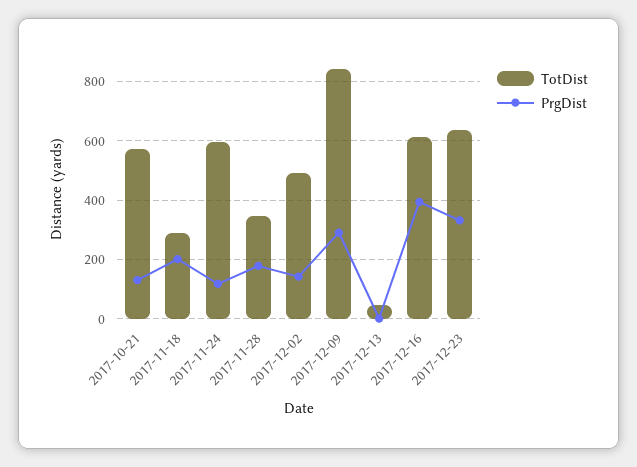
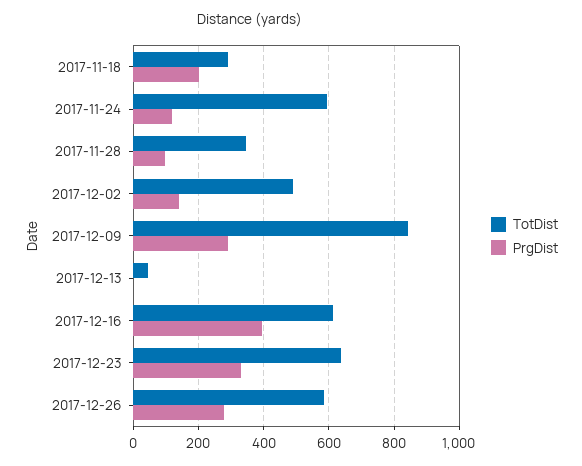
TotDist, 2017-10-21: 575 -> none
PrgDist, 2017-10-21: 125 -> none
PrgDist, 2017-11-28: 175 -> 100
TotDist, 2017-12-26: none -> 580
PrgDist, 2017-12-26: none -> 280

